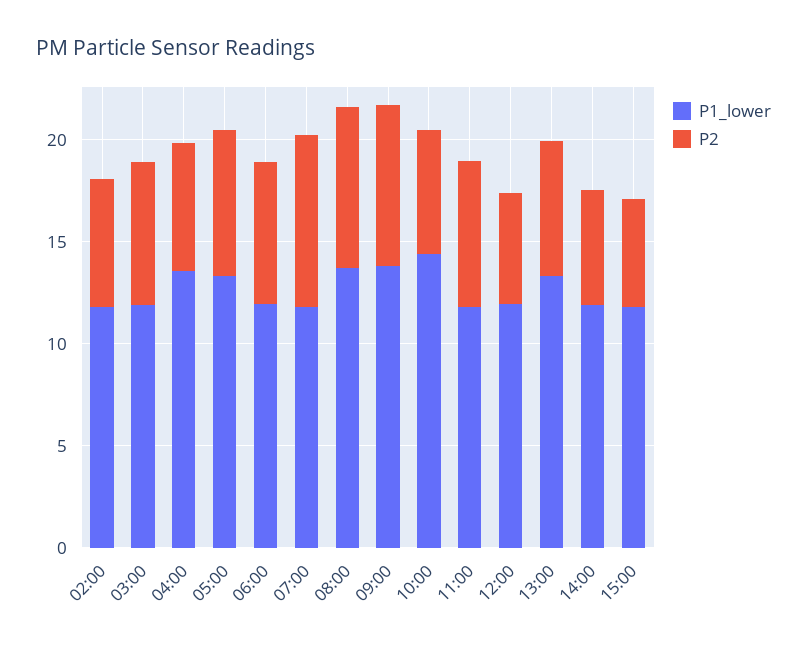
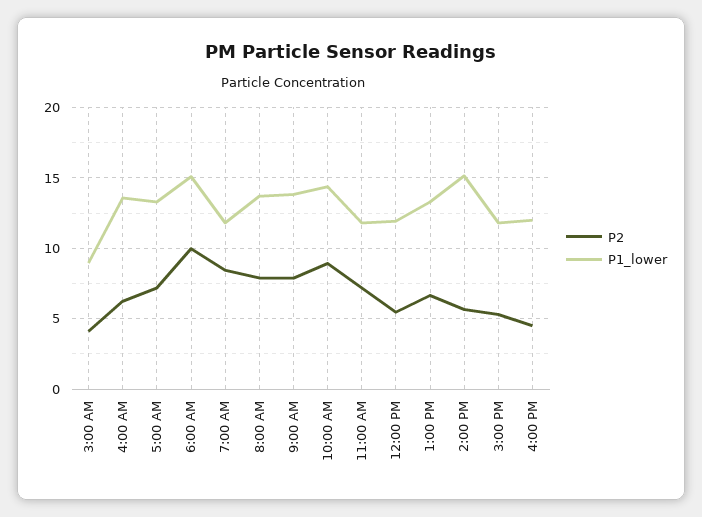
P1_lower, 02:00: 12 -> none
P2, 02:00: 6 -> none
P1_lower, 03:00: 12 -> 9
P2, 03:00: 7 -> 4
P1_lower, 06:00: 12 -> 15
P2, 06:00: 7 -> 10
P2, 10:00: 6 -> 9
P1_lower, 14:00: 12 -> 15
P2, 4:00 PM: none -> 4.5
P1_lower, 4:00 PM: none -> 12

